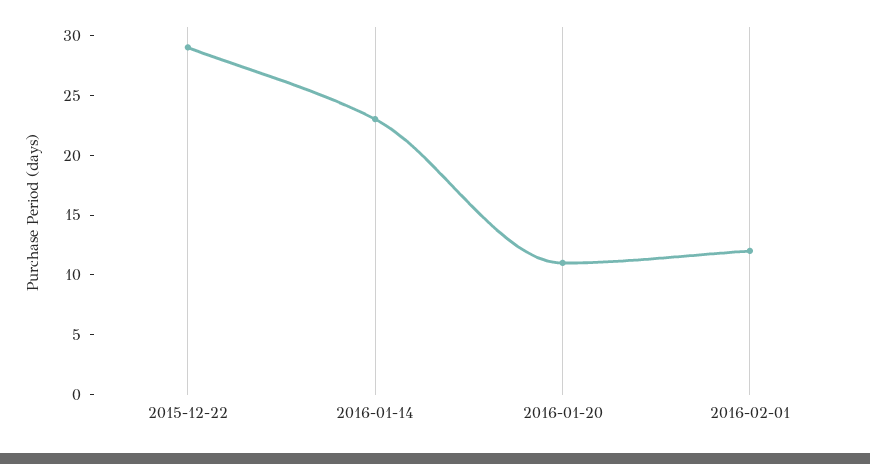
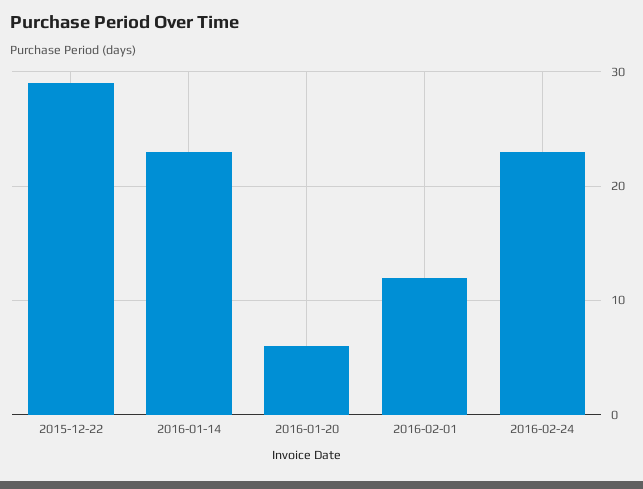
2016-01-20: 11 -> 6
2016-02-24: none -> 23

